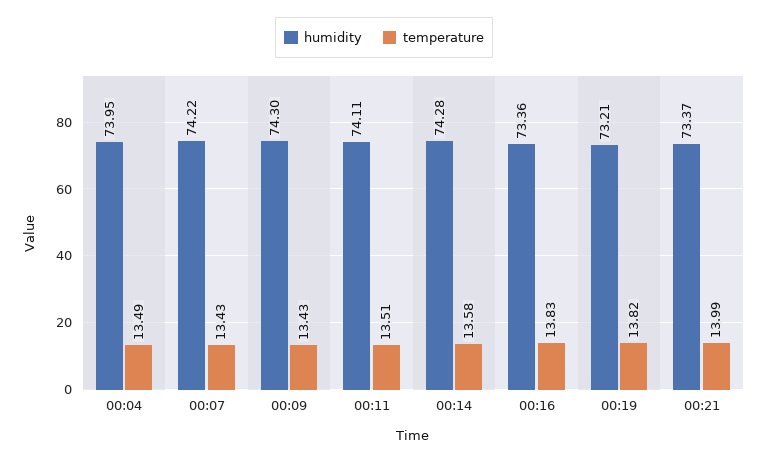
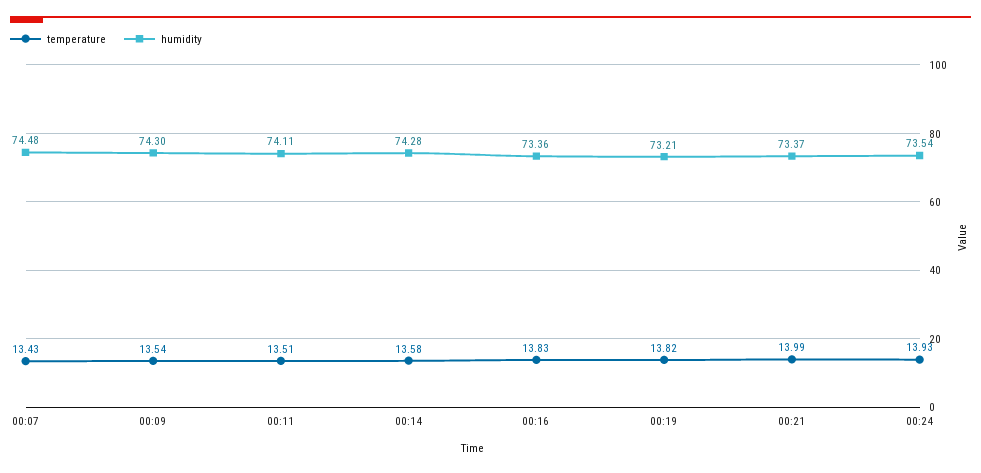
humidity, 00:04: 73.95 -> none
temperature, 00:04: 13.49 -> none
humidity, 00:07: 74.22 -> 74.48
temperature, 00:09: 13.43 -> 13.54
temperature, 00:24: none -> 13.93
humidity, 00:24: none -> 73.54

